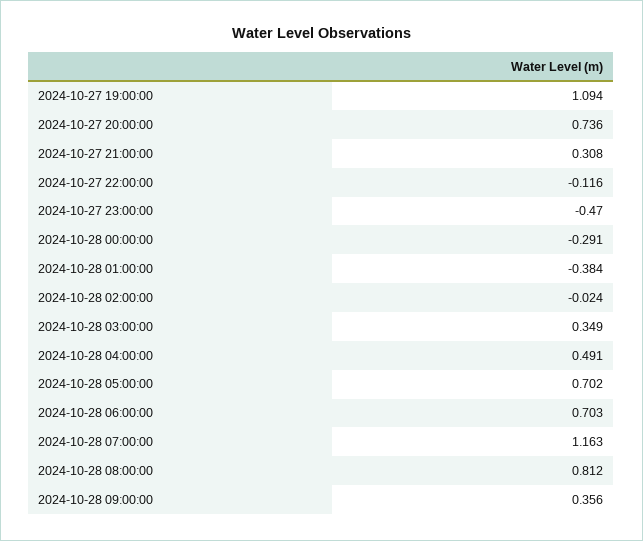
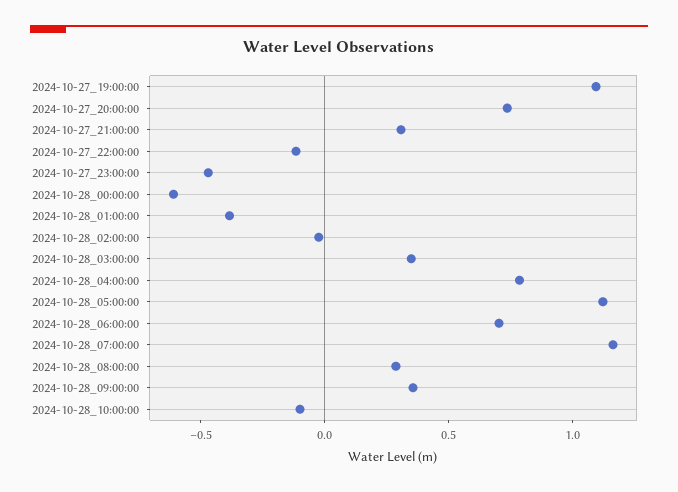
2024-10-28 00:00:00: -0.291 -> -0.6
2024-10-28 04:00:00: 0.491 -> 0.8
2024-10-28 05:00:00: 0.702 -> 1.1
2024-10-28 08:00:00: 0.812 -> 0.3
2024-10-28_10:00:00: none -> -0.1

